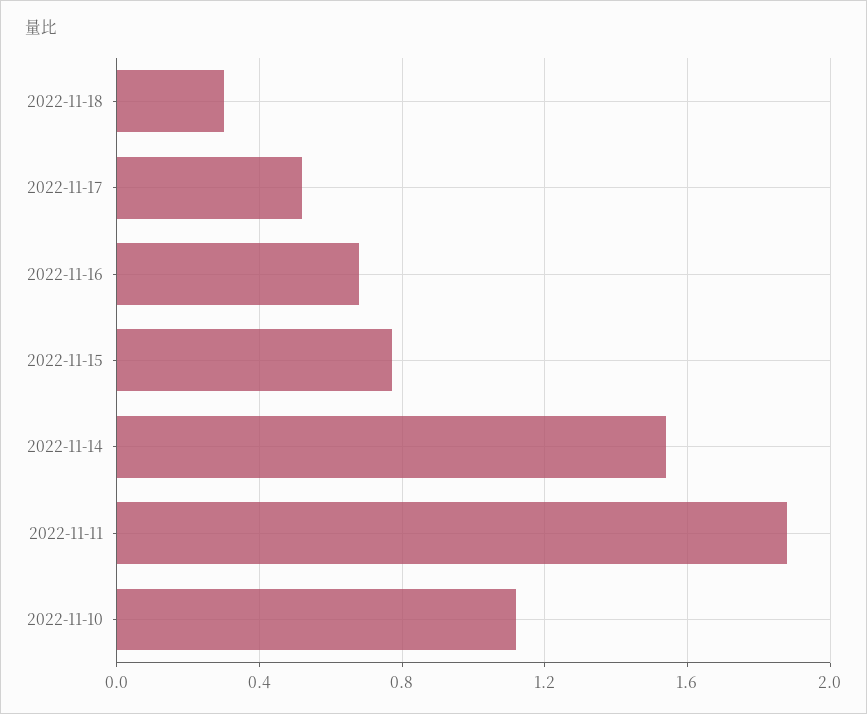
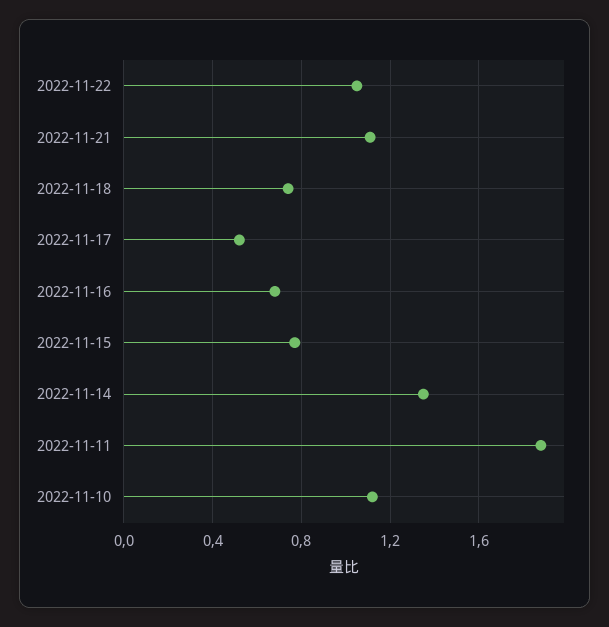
2022-11-18: 0.3 -> 0.75
2022-11-14: 1.55 -> 1.35
2022-11-22: none -> 1.05
2022-11-21: none -> 1.1

